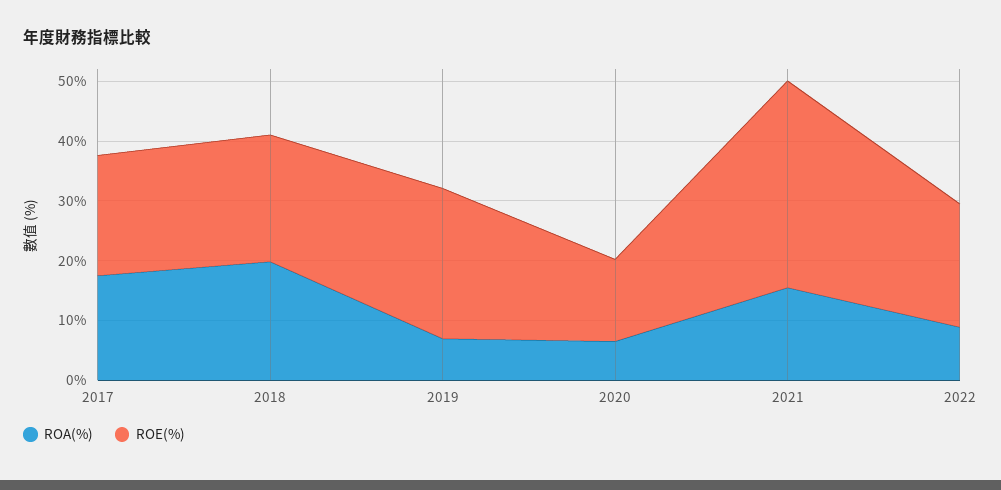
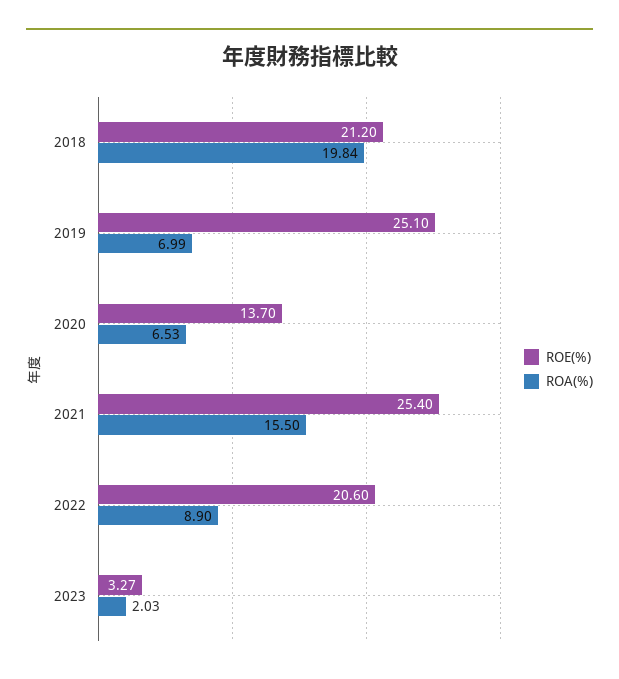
ROA(%), 2017: 18 -> none
ROE(%), 2017: 20 -> none
ROE(%), 2021: 34 -> 25.4
ROE(%), 2023: none -> 3.27
ROA(%), 2023: none -> 2.03

